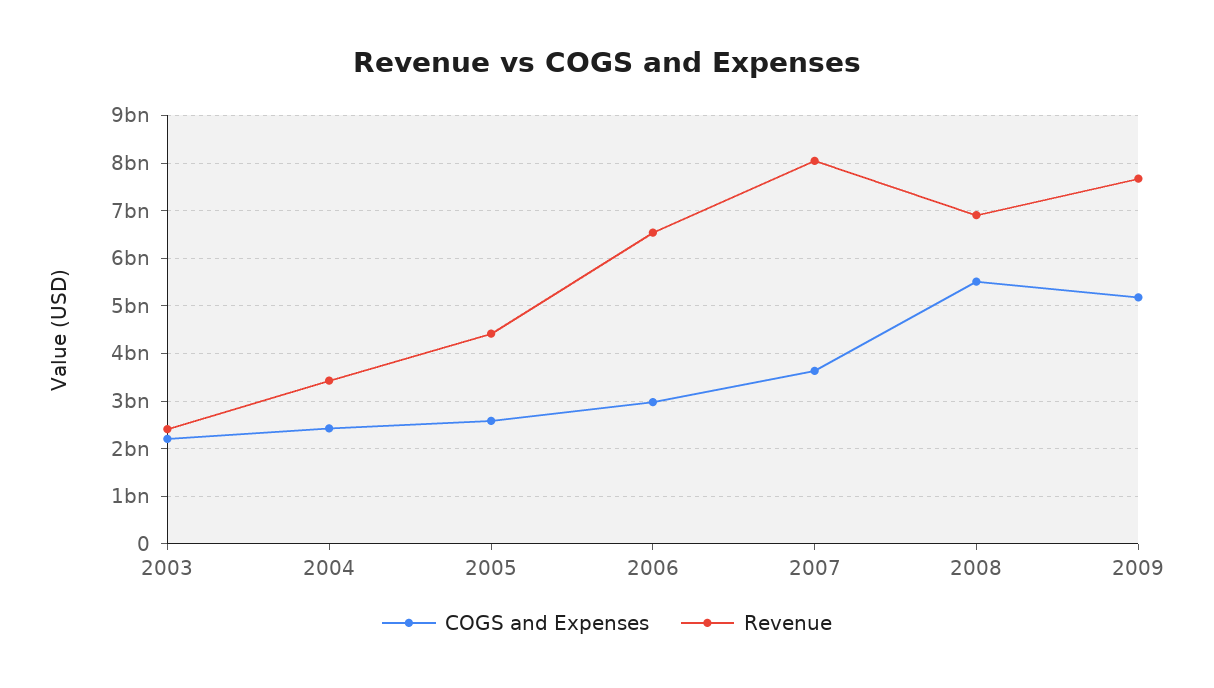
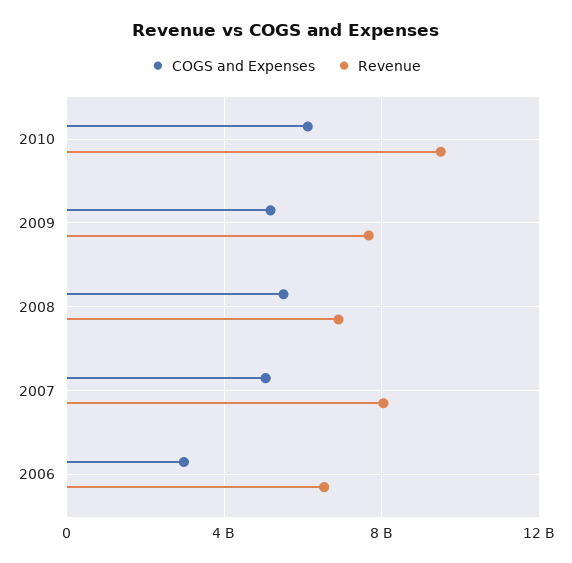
COGS and Expenses, 2003: 2200000000 -> none
Revenue, 2003: 2400000000 -> none
COGS and Expenses, 2004: 2400000000 -> none
Revenue, 2004: 3400000000 -> none
COGS and Expenses, 2005: 2600000000 -> none
Revenue, 2005: 4400000000 -> none
COGS and Expenses, 2007: 3600000000 -> 5000000000
COGS and Expenses, 2010: none -> 6000000000
Revenue, 2010: none -> 9500000000

